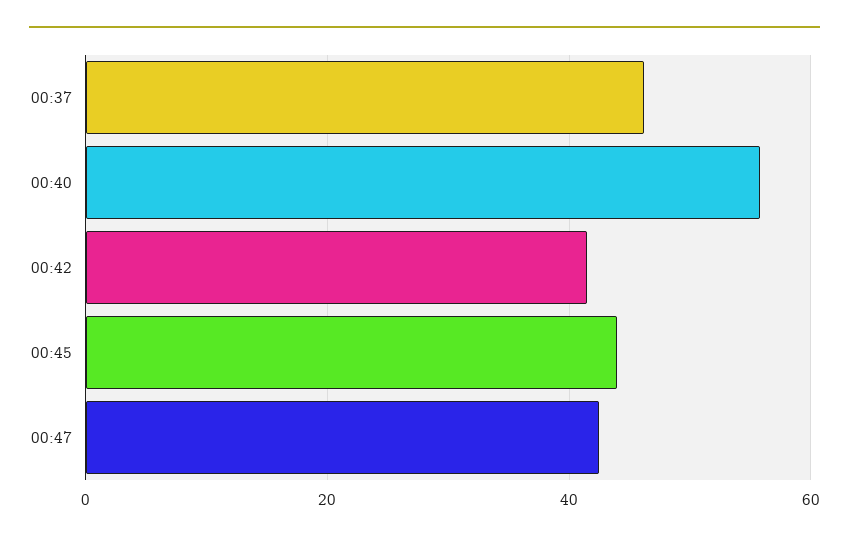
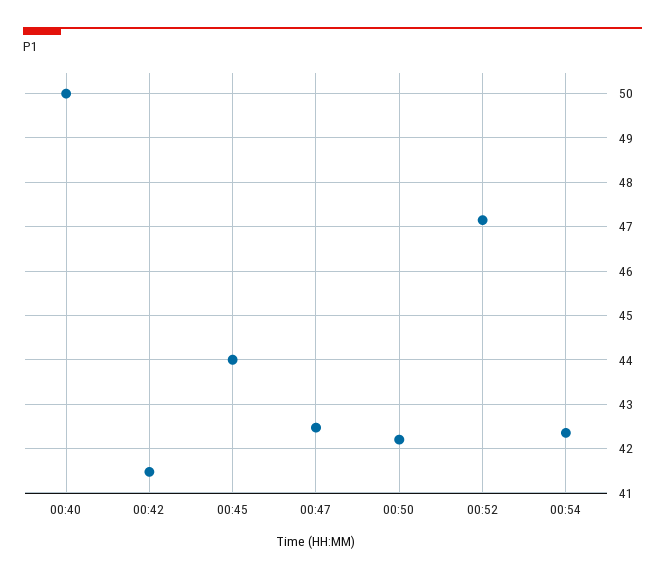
00:37: 46 -> none
00:40: 56 -> 50
00:50: none -> 42.2
00:52: none -> 47.2
00:54: none -> 42.4

